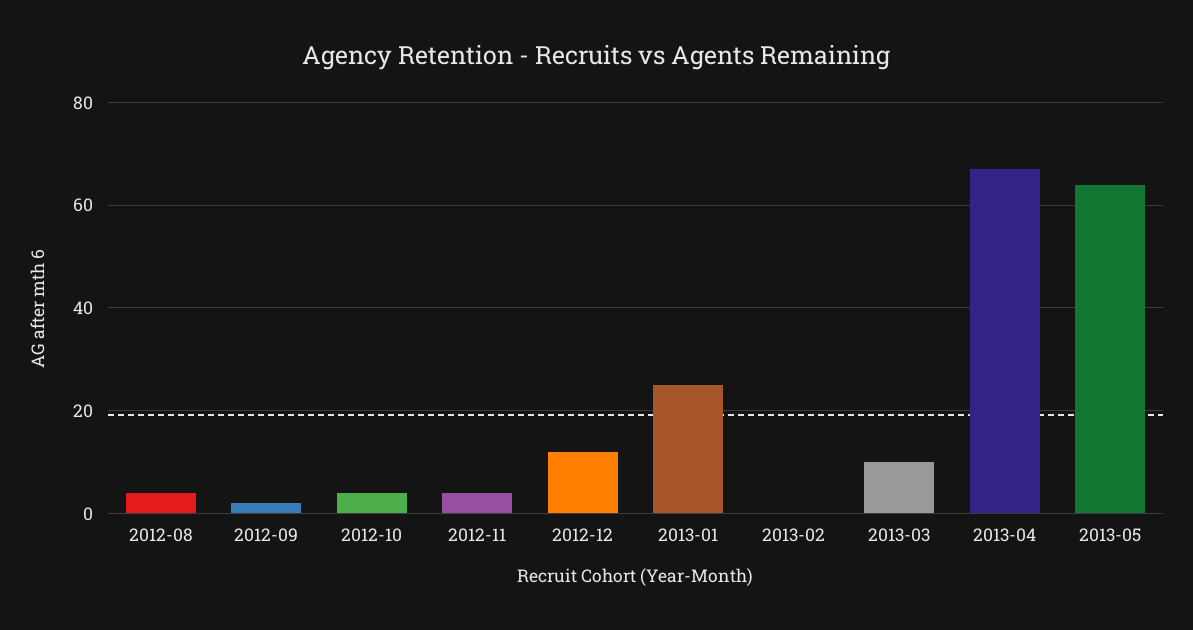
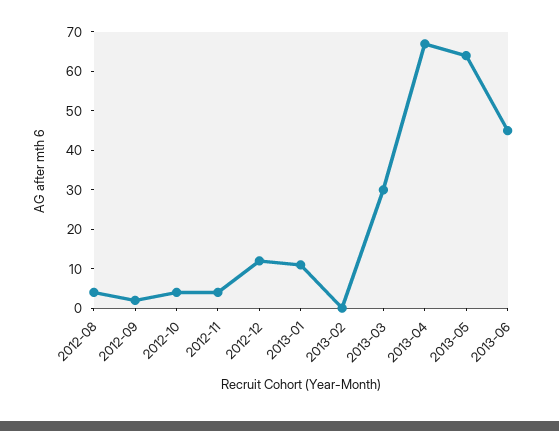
2013-01: 25 -> 10
2013-03: 10 -> 30
2013-06: none -> 45

